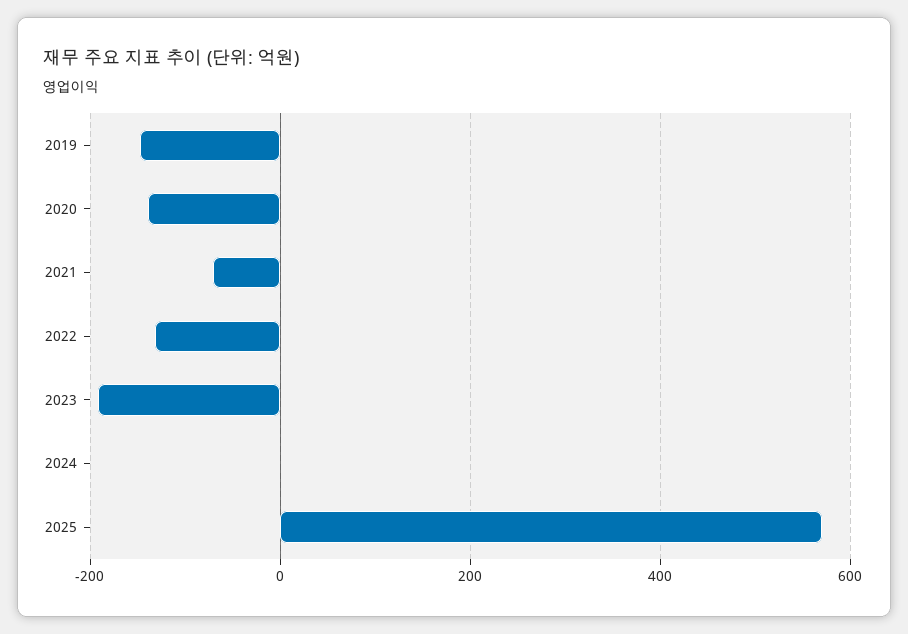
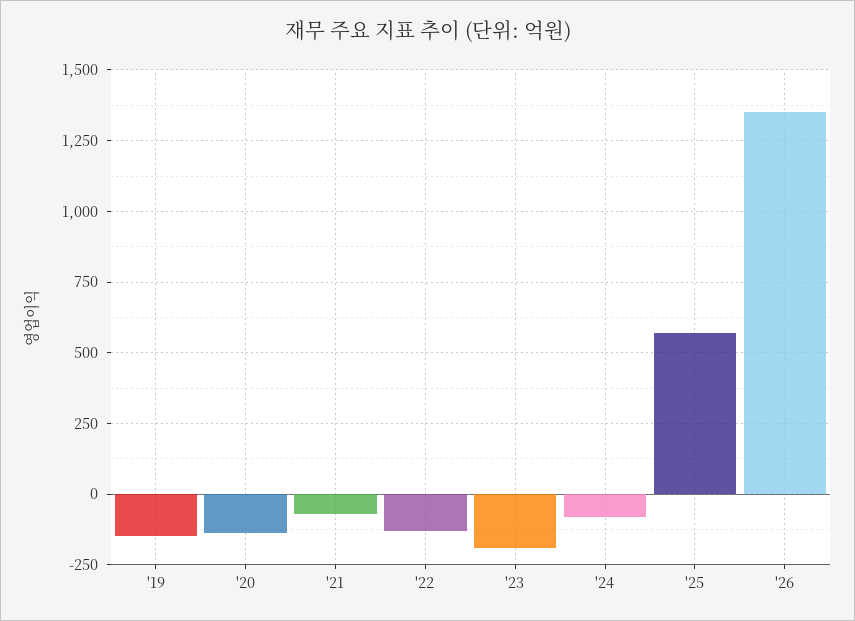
2024: 0 -> -75
'26: none -> 1350

